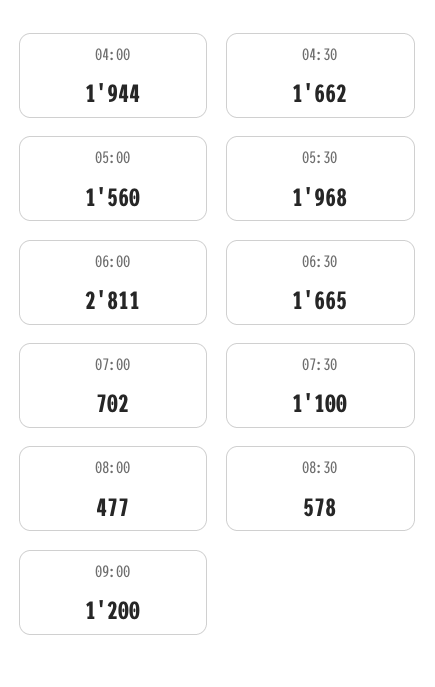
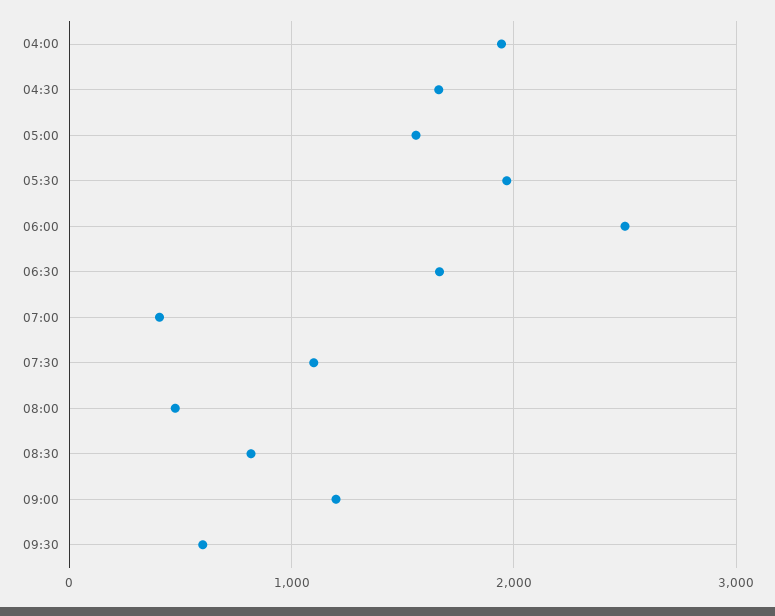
06:00: 2811 -> 2500
07:00: 702 -> 400
08:30: 578 -> 800
09:30: none -> 600

